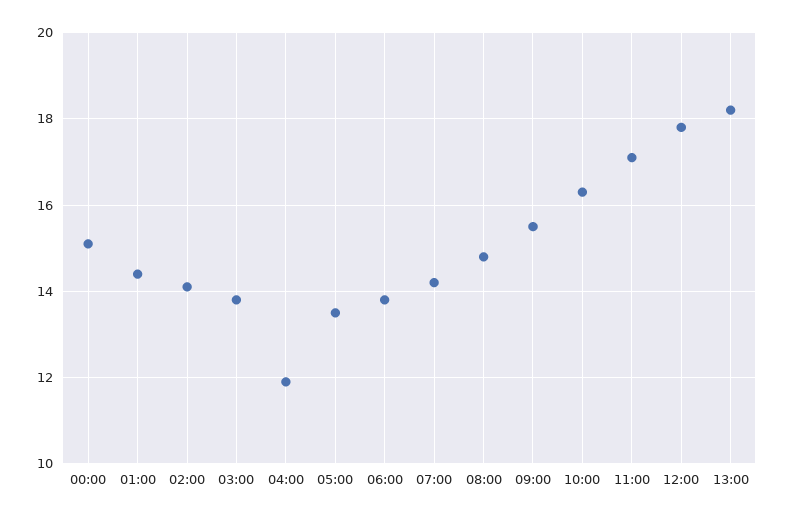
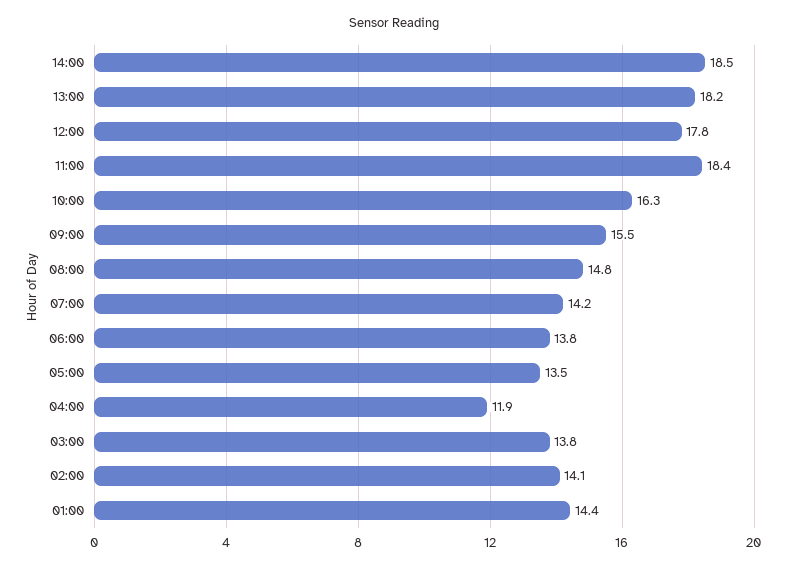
00:00: 15 -> none
11:00: 17 -> 18.4
14:00: none -> 18.5

